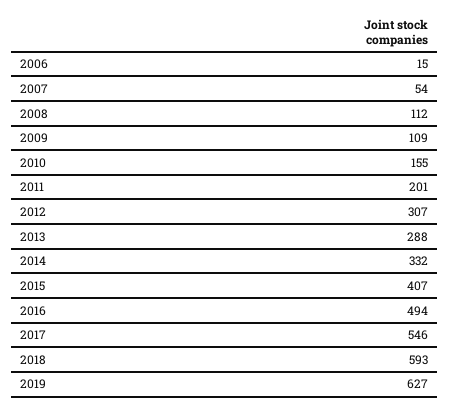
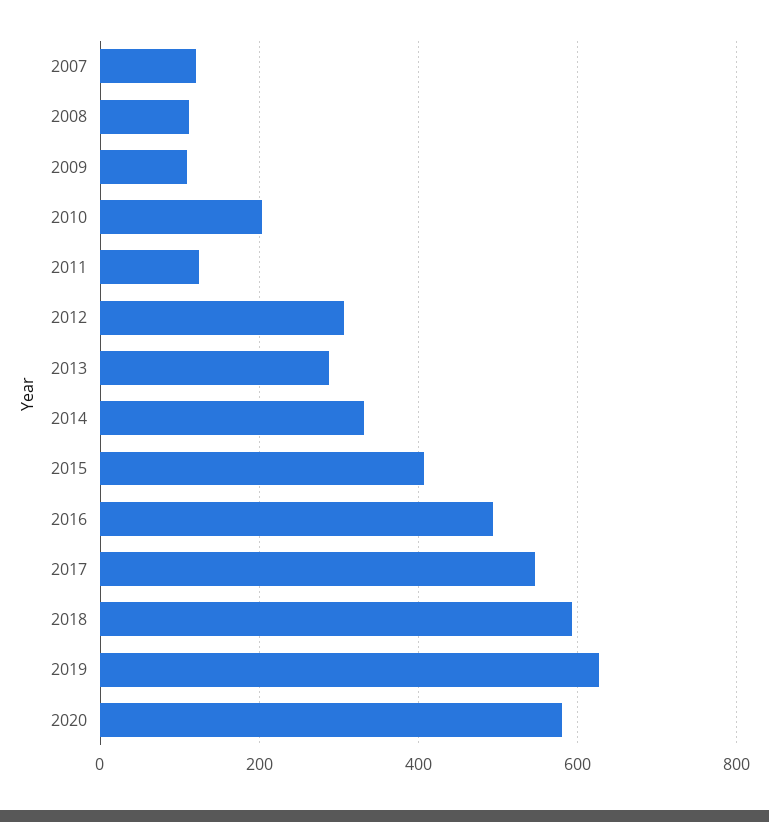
2006: 15 -> none
2007: 54 -> 120
2010: 155 -> 200
2011: 201 -> 120
2020: none -> 580

